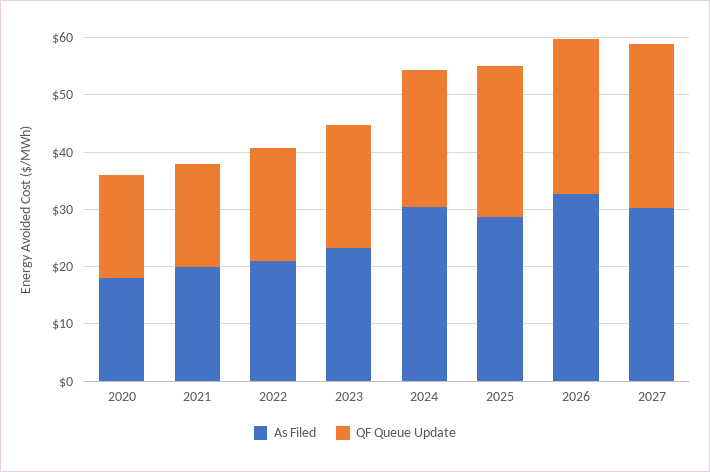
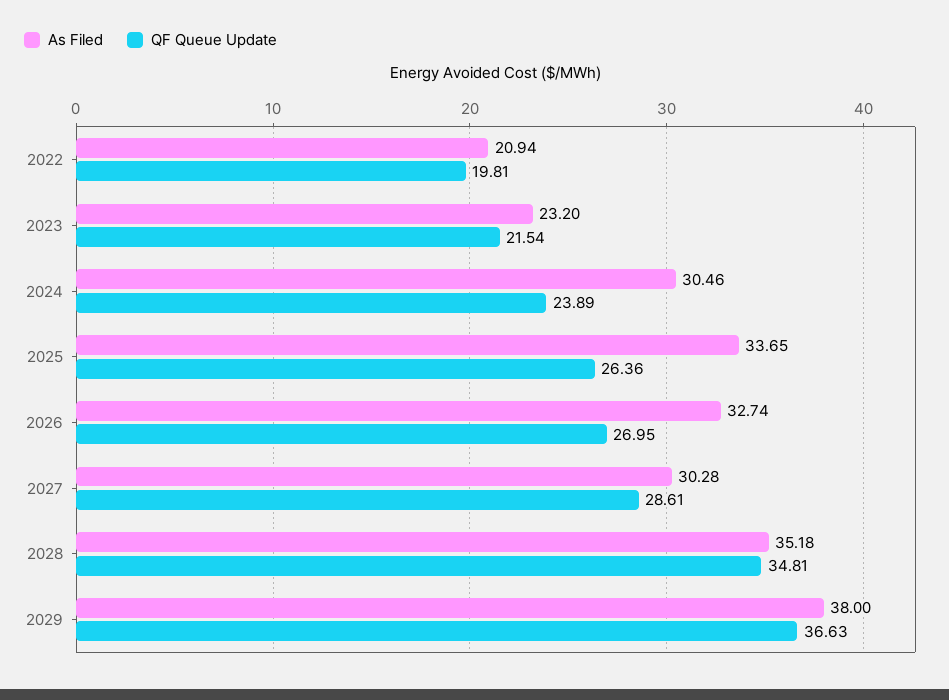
As Filed, 2020: 18 -> none
QF Queue Update, 2020: 18 -> none
As Filed, 2021: 20 -> none
QF Queue Update, 2021: 18 -> none
As Filed, 2025: 28 -> 33.65
As Filed, 2028: none -> 35.18
QF Queue Update, 2028: none -> 34.81
As Filed, 2029: none -> 38
QF Queue Update, 2029: none -> 36.63

